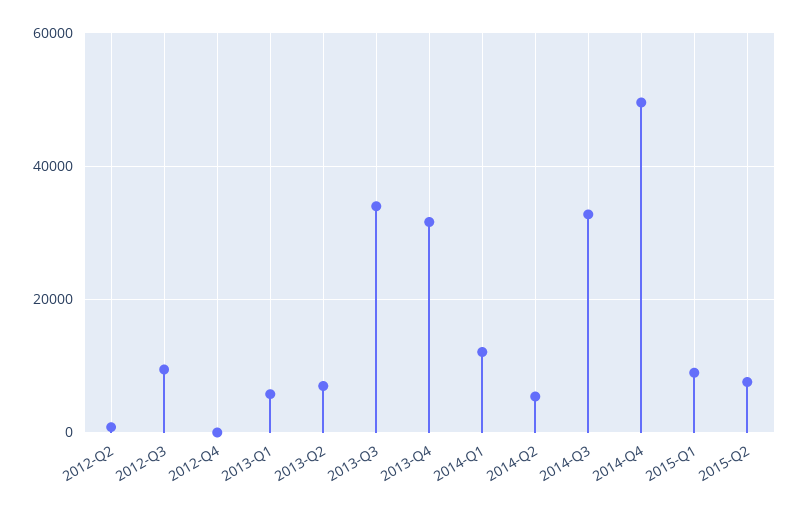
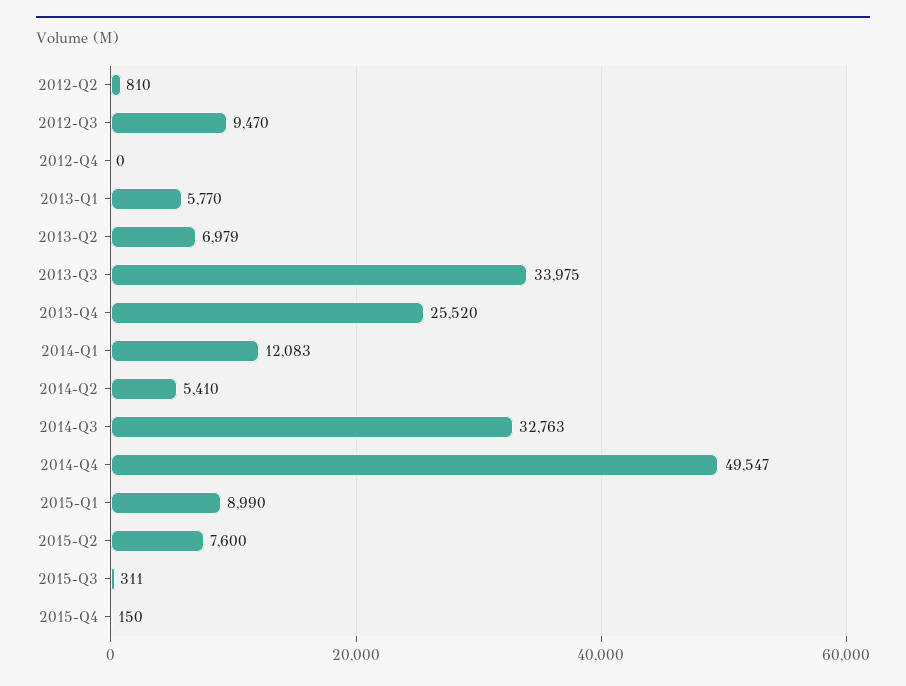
2013-Q4: 32000 -> 25520
2015-Q3: none -> 311
2015-Q4: none -> 150

